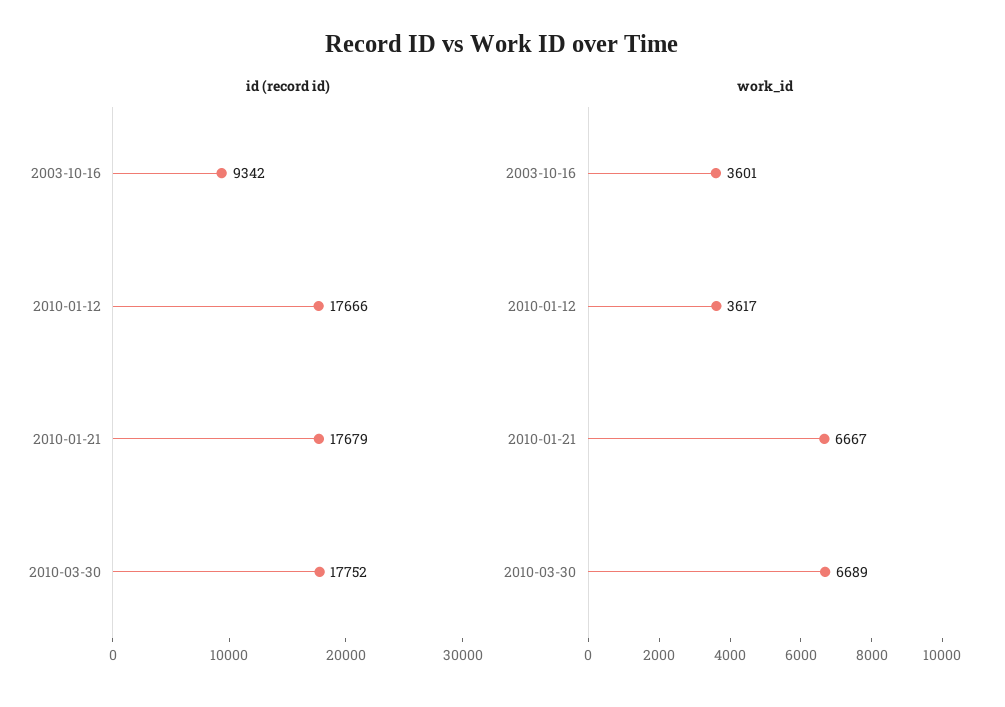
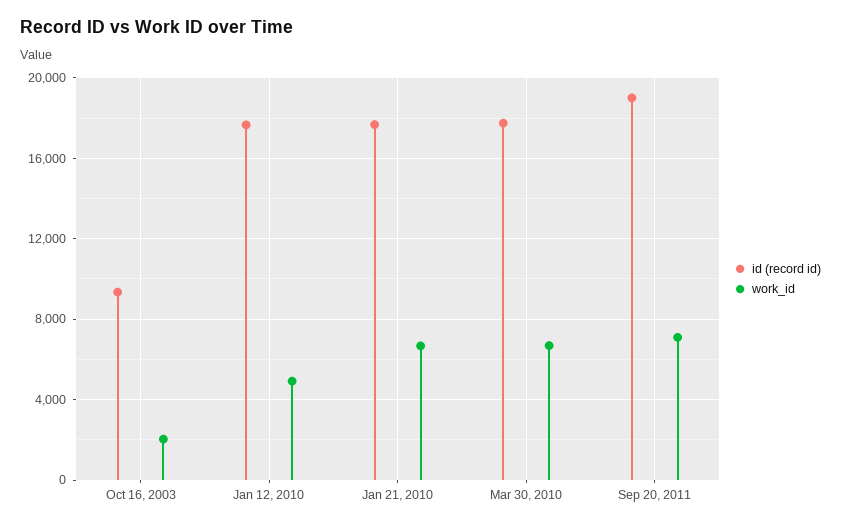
work_id, 2003-10-16: 3601 -> 2000
work_id, 2010-01-12: 3617 -> 5000
id (record id), Sep 20, 2011: none -> 19000
work_id, Sep 20, 2011: none -> 7000

